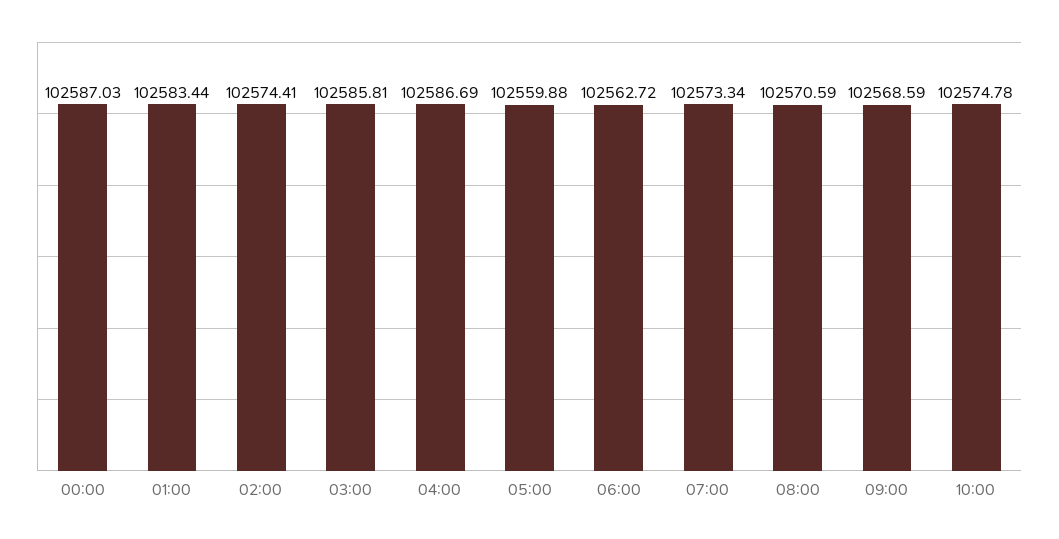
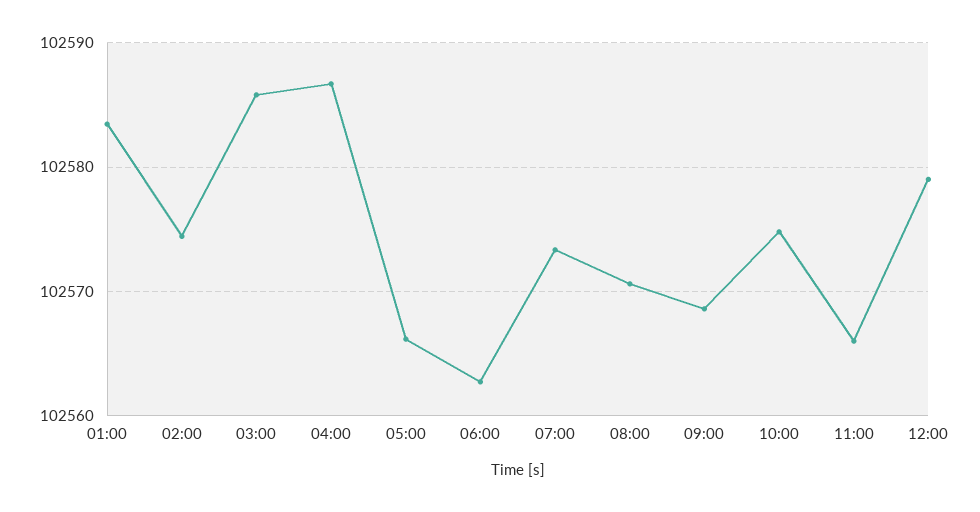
00:00: 102587.03 -> none
05:00: 102559.88 -> 102566
11:00: none -> 102566
12:00: none -> 102579

